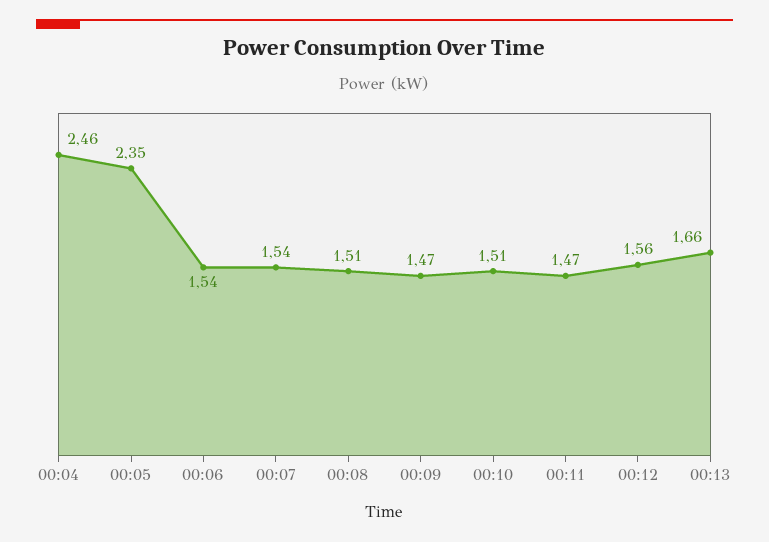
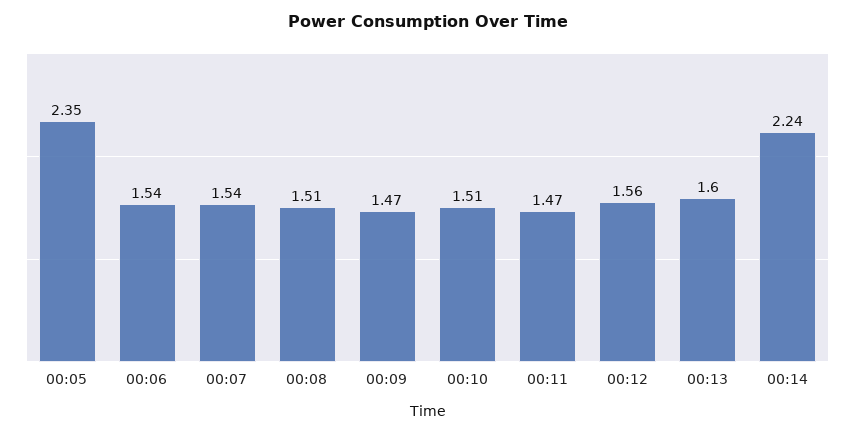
00:04: 2.46 -> none
00:13: 1.66 -> 1.6
00:14: none -> 2.24

